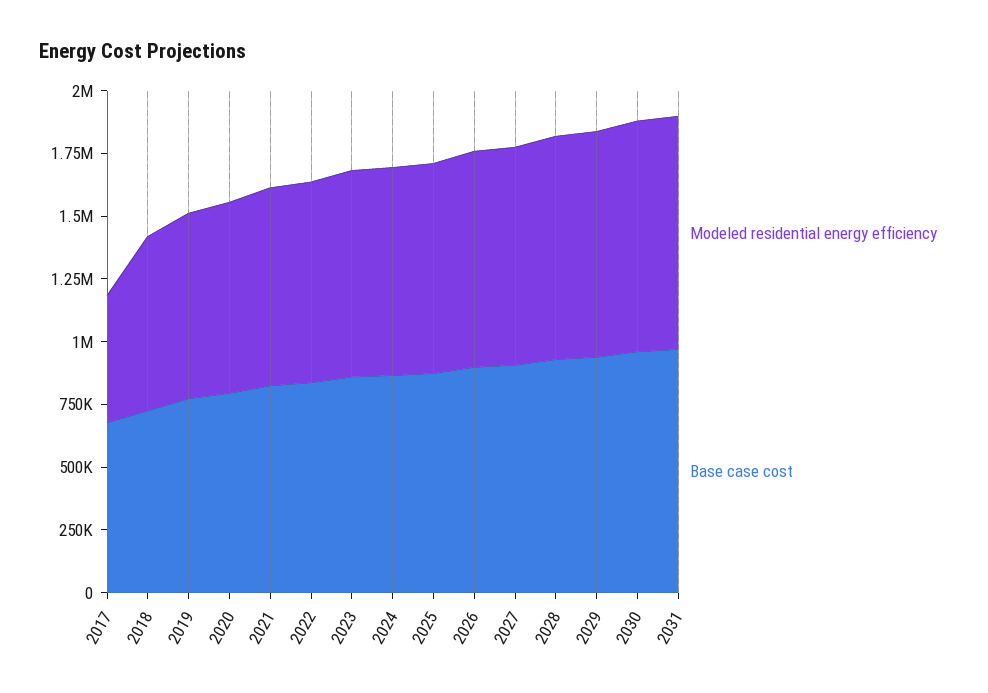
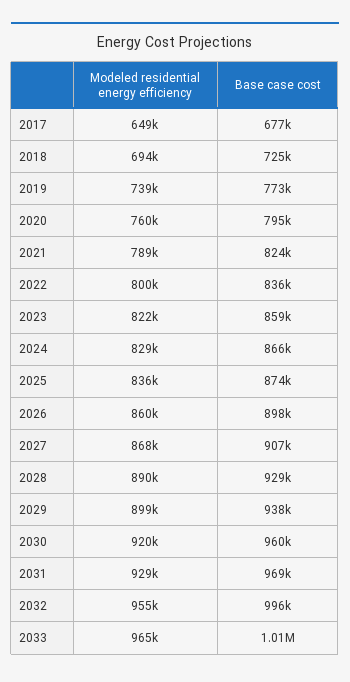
Modeled residential energy efficiency, 2017: 500000 -> 649000
Modeled residential energy efficiency, 2032: none -> 955000
Base case cost, 2032: none -> 996000
Modeled residential energy efficiency, 2033: none -> 965000
Base case cost, 2033: none -> 1010000

